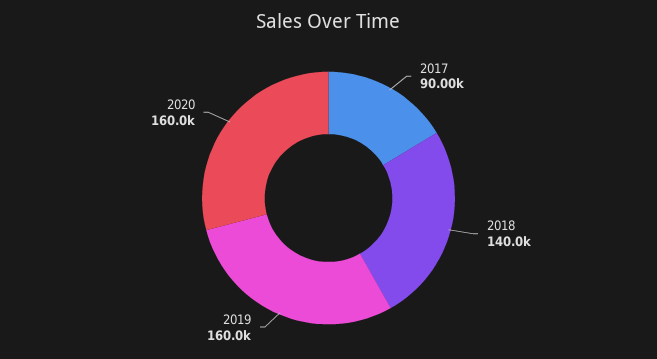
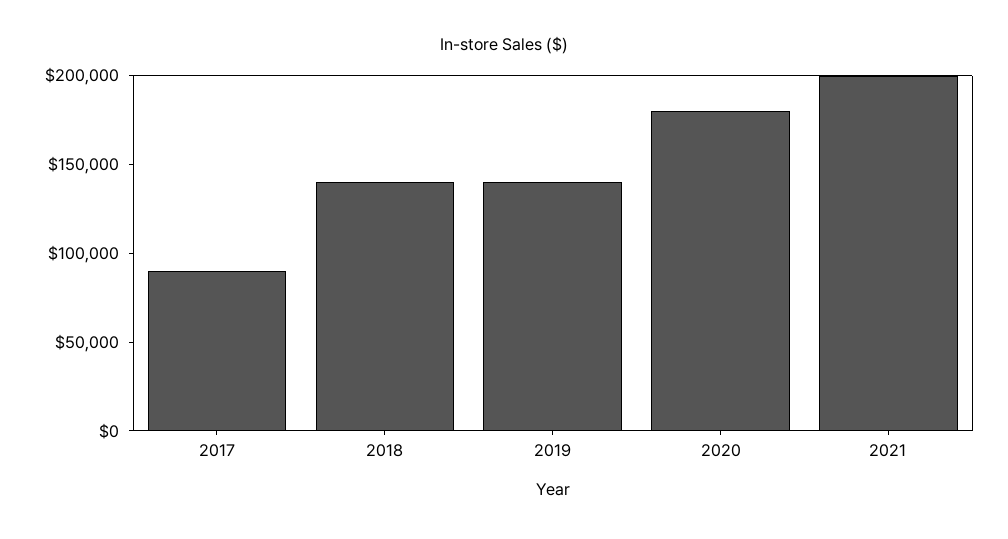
2019: 160000 -> 140000
2020: 160000 -> 180000
2021: none -> 200000

